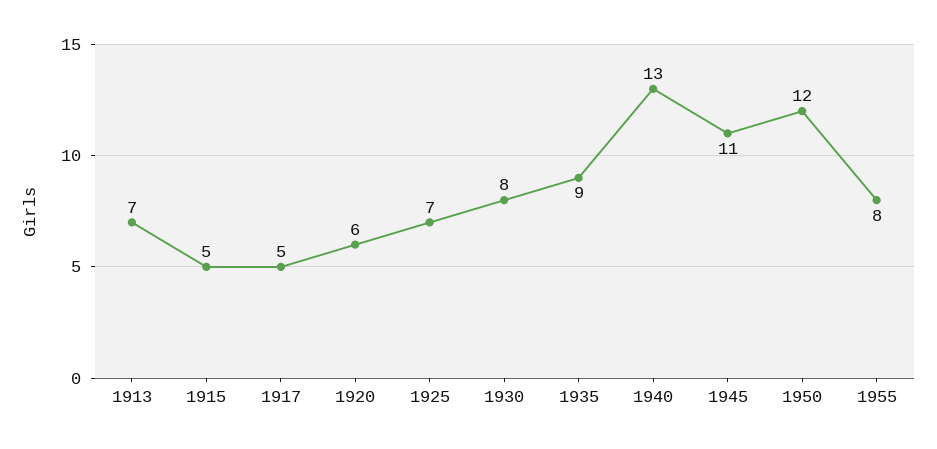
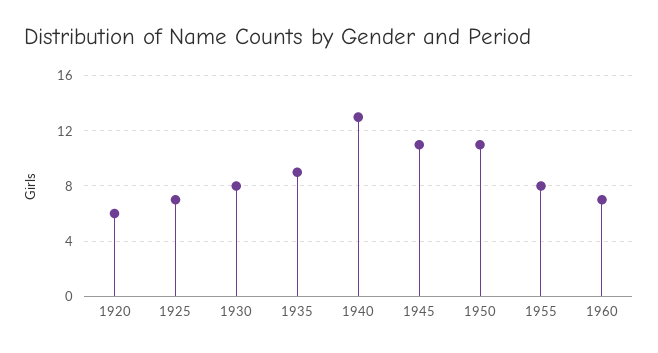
1913: 7 -> none
1915: 5 -> none
1917: 5 -> none
1950: 12 -> 11
1960: none -> 7

